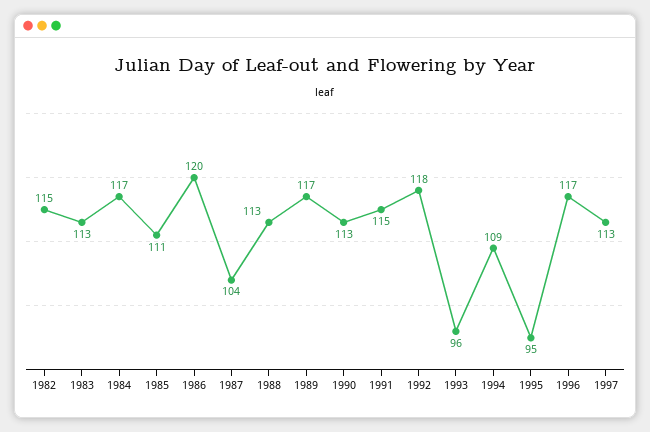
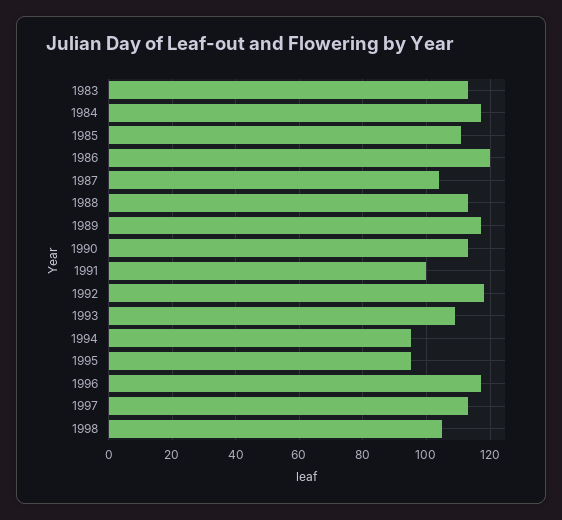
1982: 115 -> none
1991: 115 -> 100
1993: 96 -> 110
1994: 109 -> 95
1998: none -> 105

